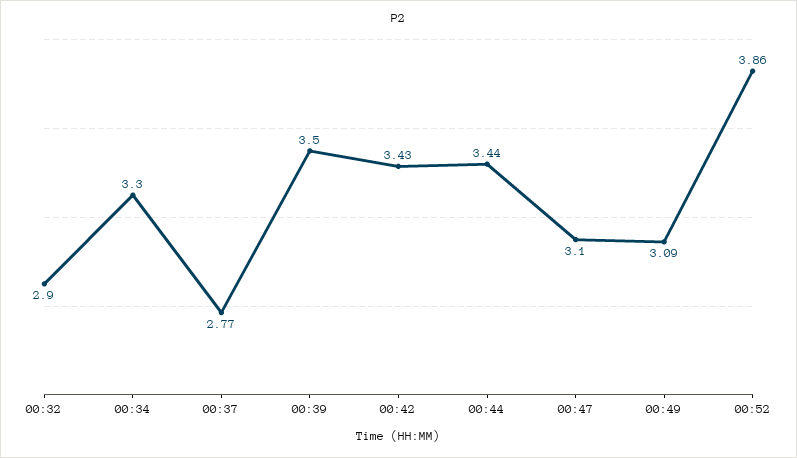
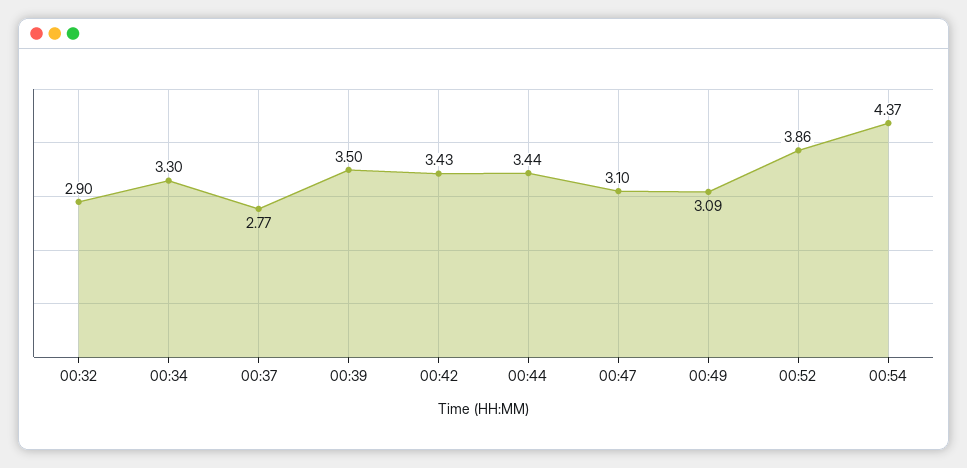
00:54: none -> 4.37

